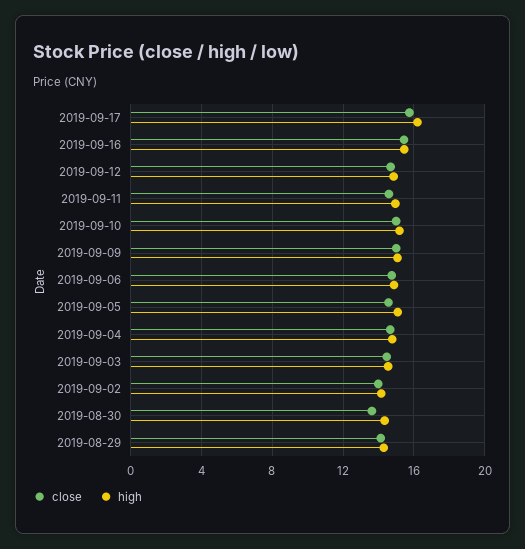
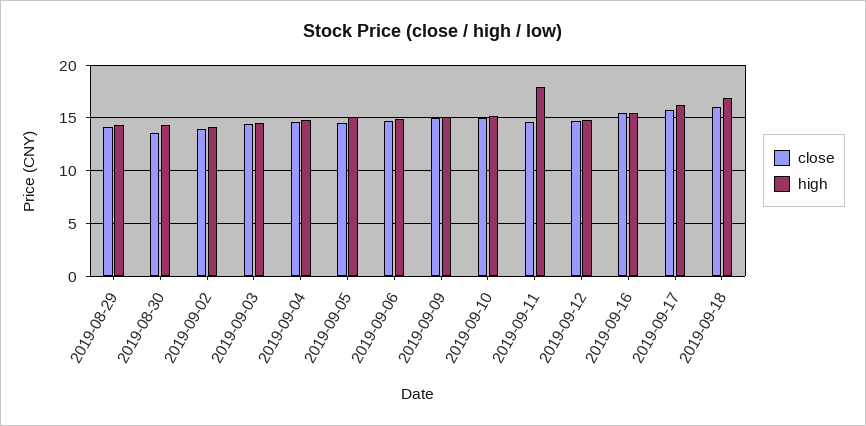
high, 2019-09-11: 15 -> 18
close, 2019-09-18: none -> 16
high, 2019-09-18: none -> 17

